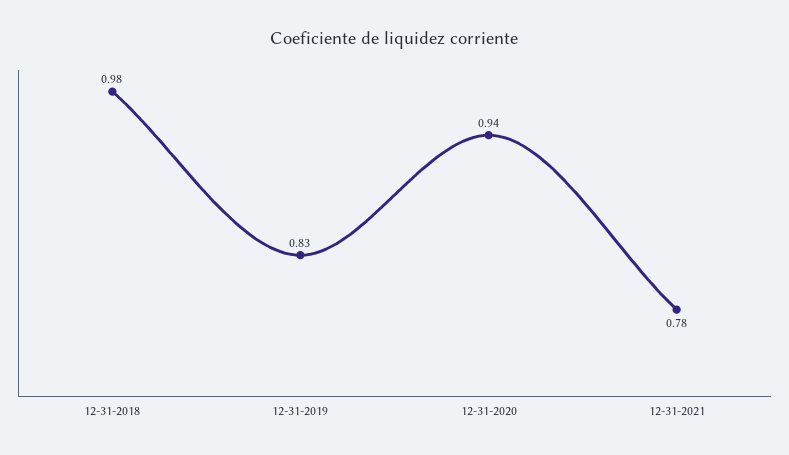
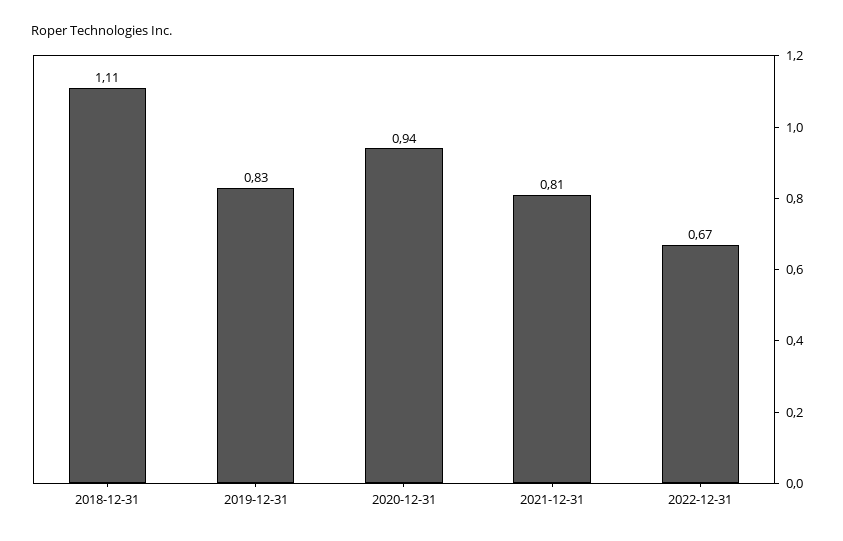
12-31-2018: 0.98 -> 1.11
12-31-2021: 0.78 -> 0.81
2022-12-31: none -> 0.67

